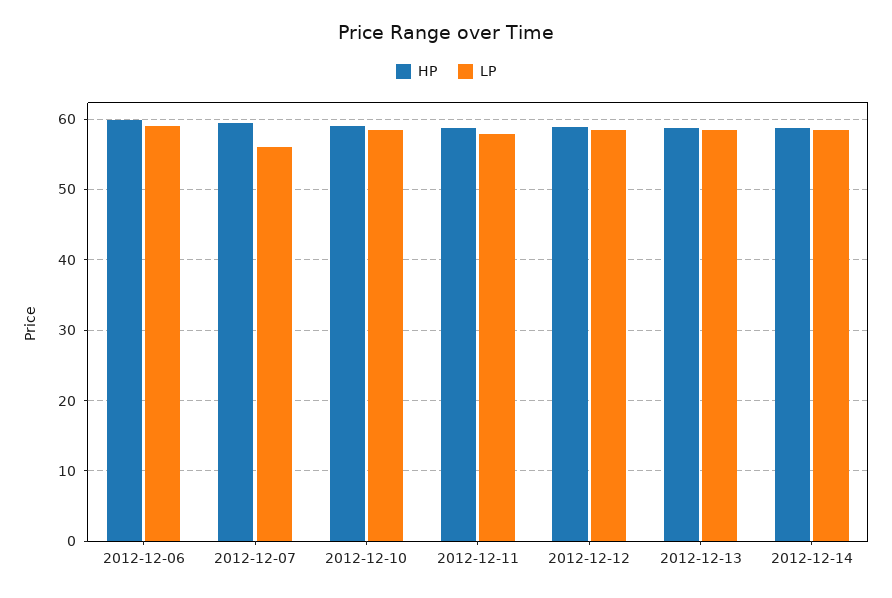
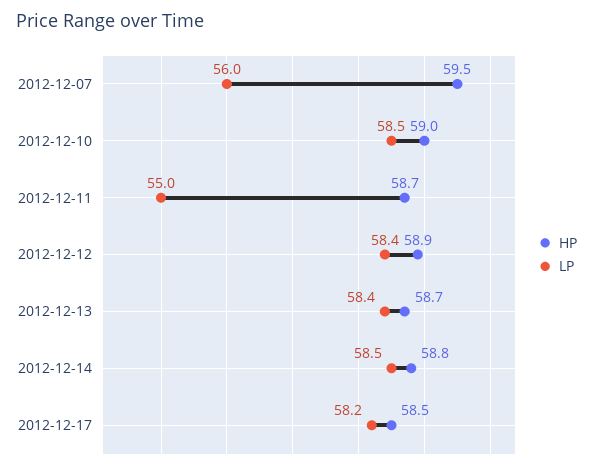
HP, 2012-12-06: 60 -> none
LP, 2012-12-06: 59 -> none
LP, 2012-12-11: 58 -> 55
HP, 2012-12-17: none -> 58.5
LP, 2012-12-17: none -> 58.2

